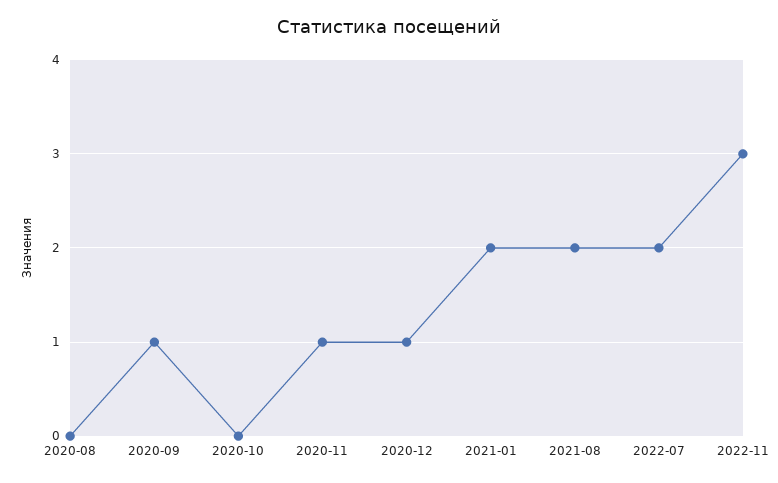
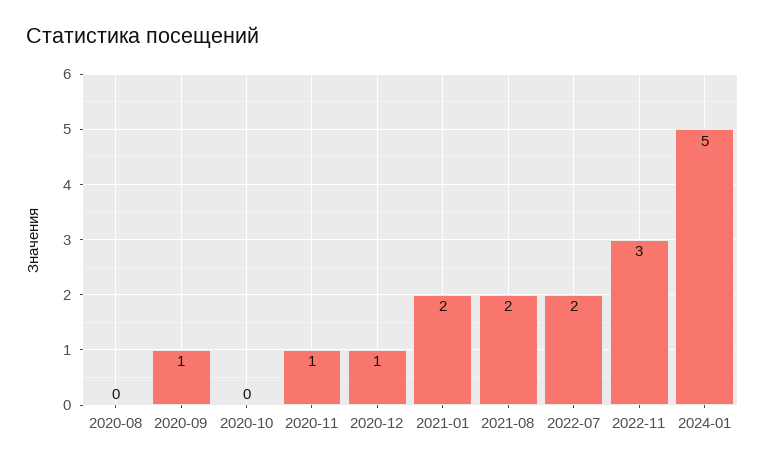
2024-01: none -> 5

